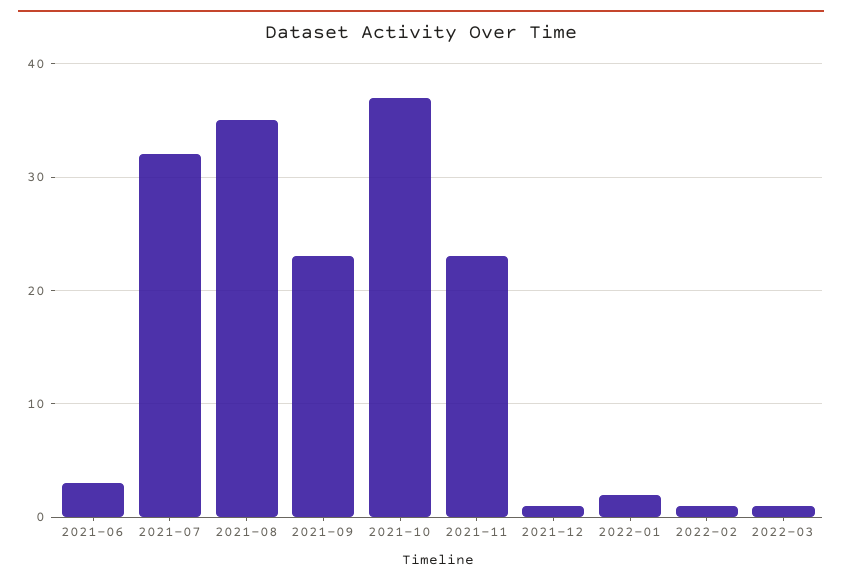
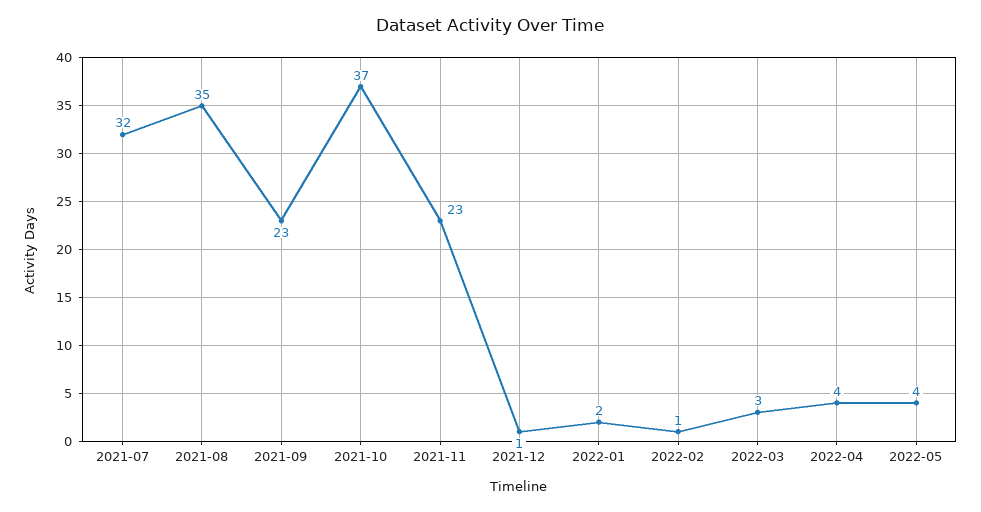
2021-06: 3 -> none
2022-03: 1 -> 3
2022-04: none -> 4
2022-05: none -> 4

